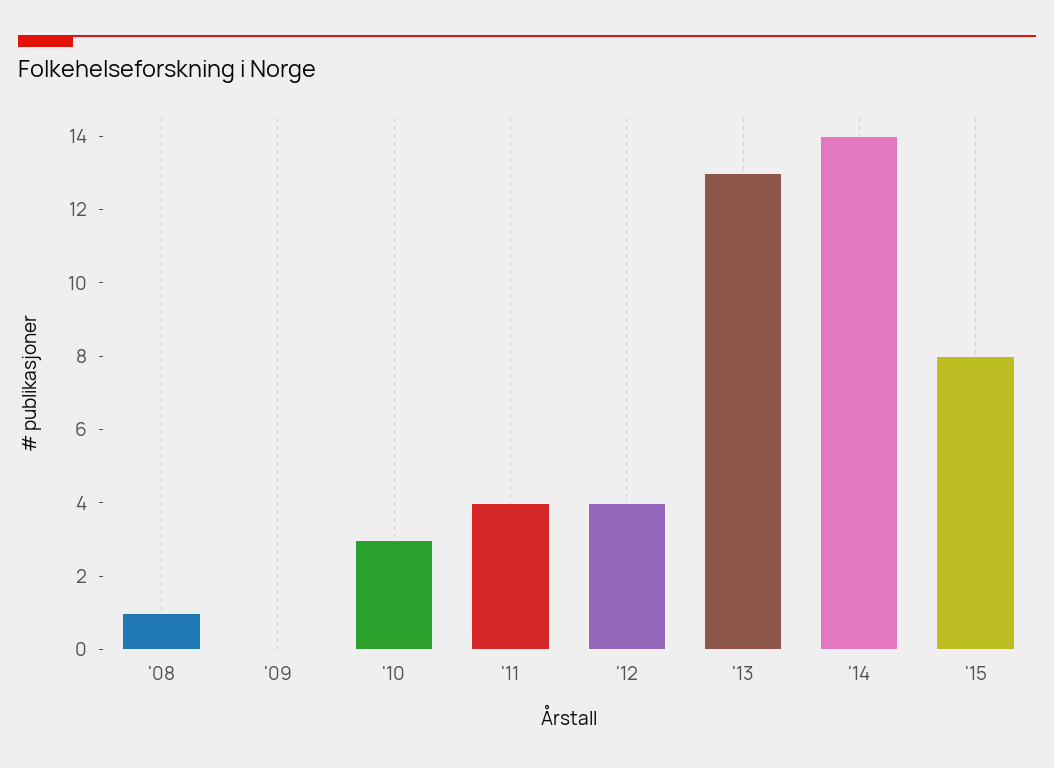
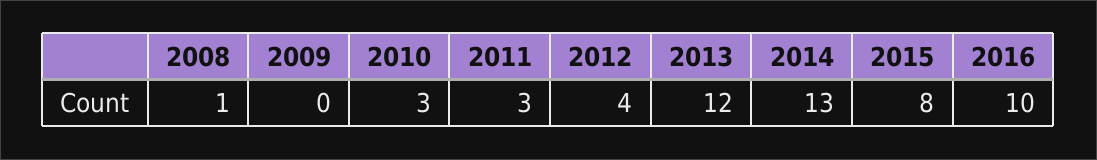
'11: 4 -> 3
'13: 13 -> 12
'14: 14 -> 13
2016: none -> 10

